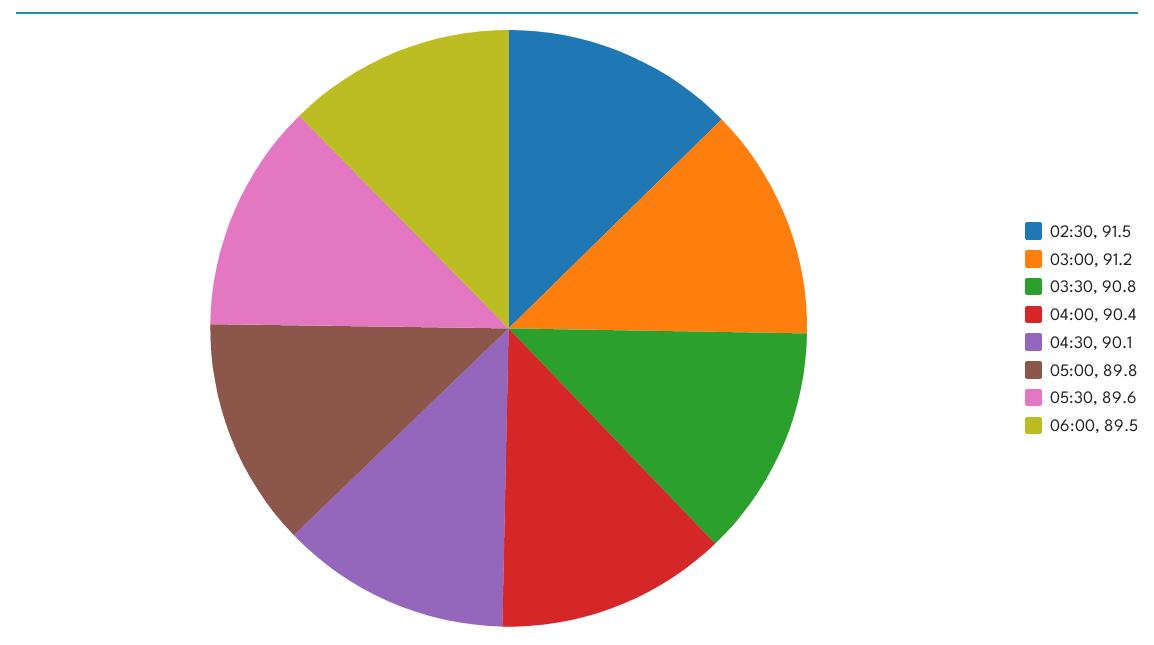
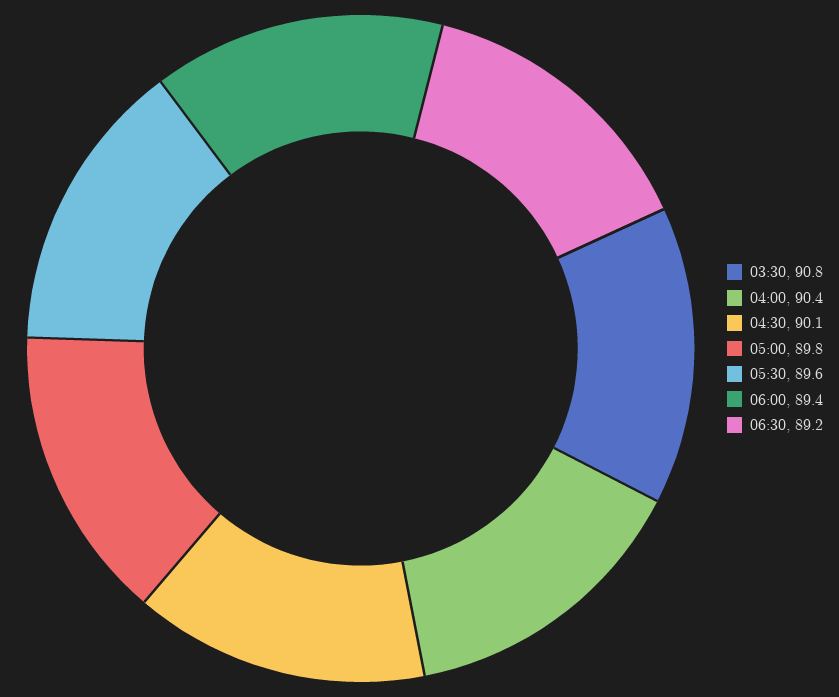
02:30: 91.5 -> none
03:00: 91.2 -> none
06:00: 89.5 -> 89.4
06:30: none -> 89.2

